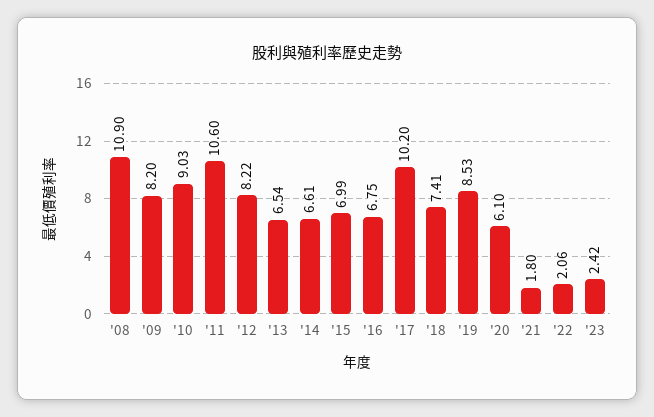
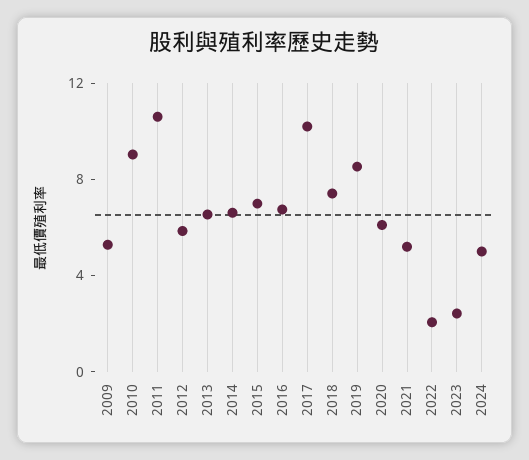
'08: 10.9 -> none
'09: 8.2 -> 5
'12: 8.22 -> 6
'21: 1.8 -> 5
2024: none -> 5

